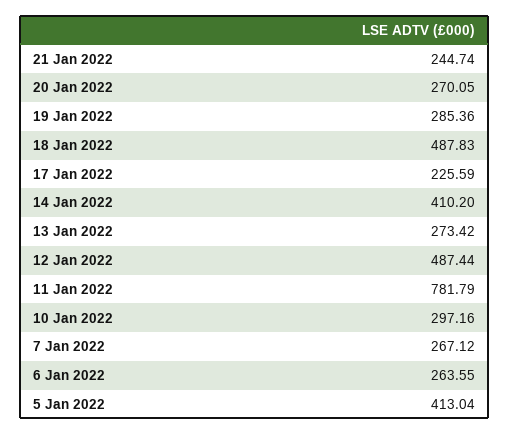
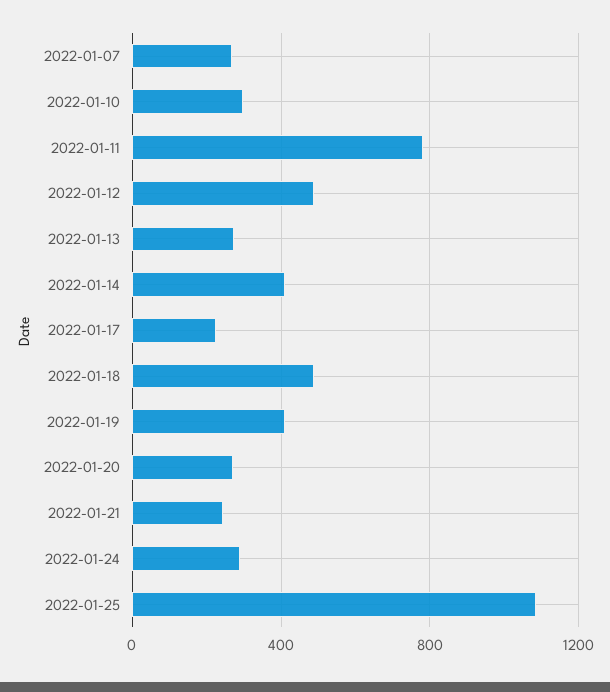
19 Jan 2022: 285.36 -> 400
6 Jan 2022: 263.55 -> none
5 Jan 2022: 413.04 -> none
2022-01-24: none -> 300
2022-01-25: none -> 1100

